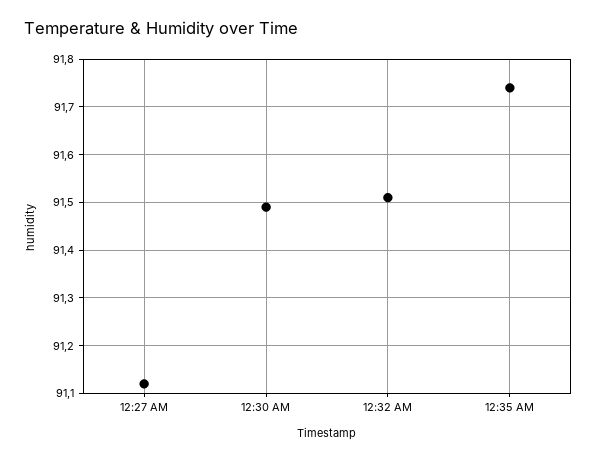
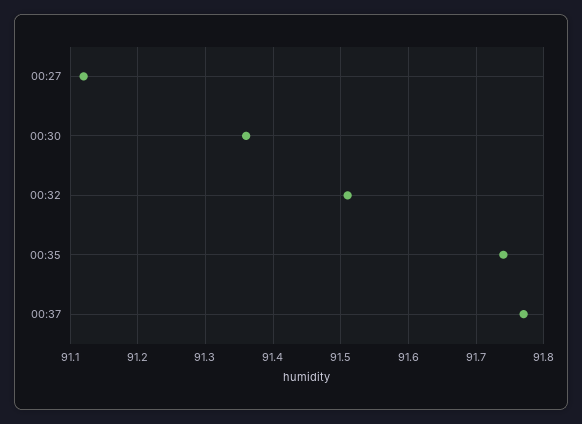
12:30 AM: 91.5 -> 91.36
00:37: none -> 91.77

